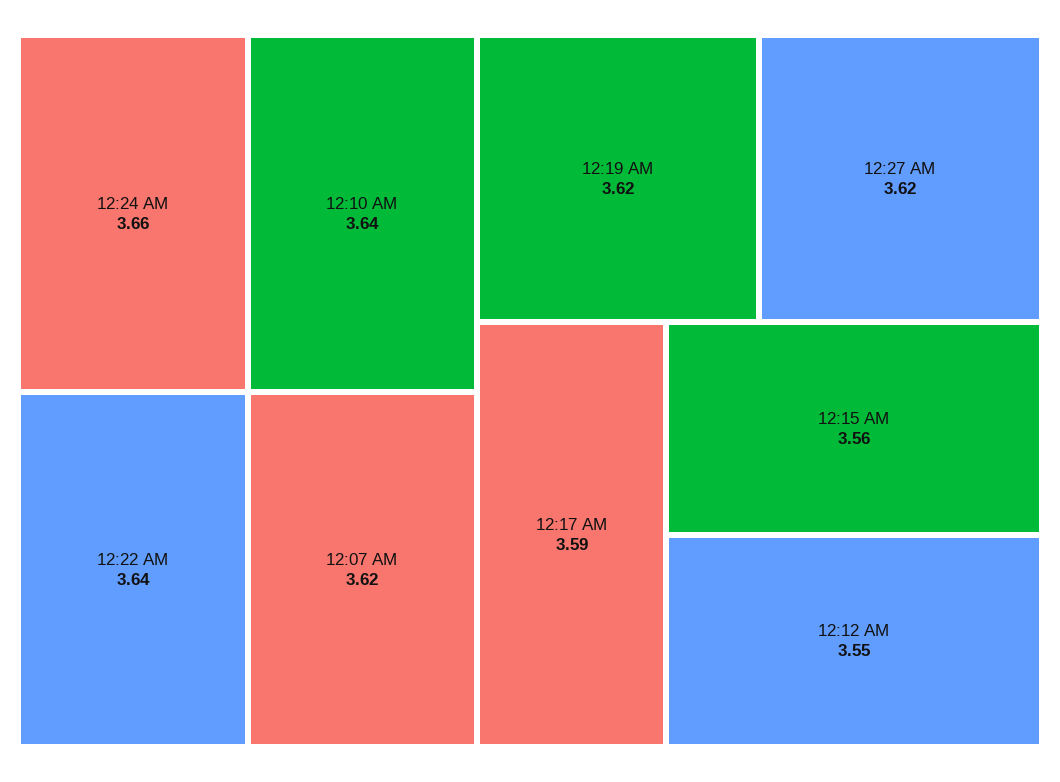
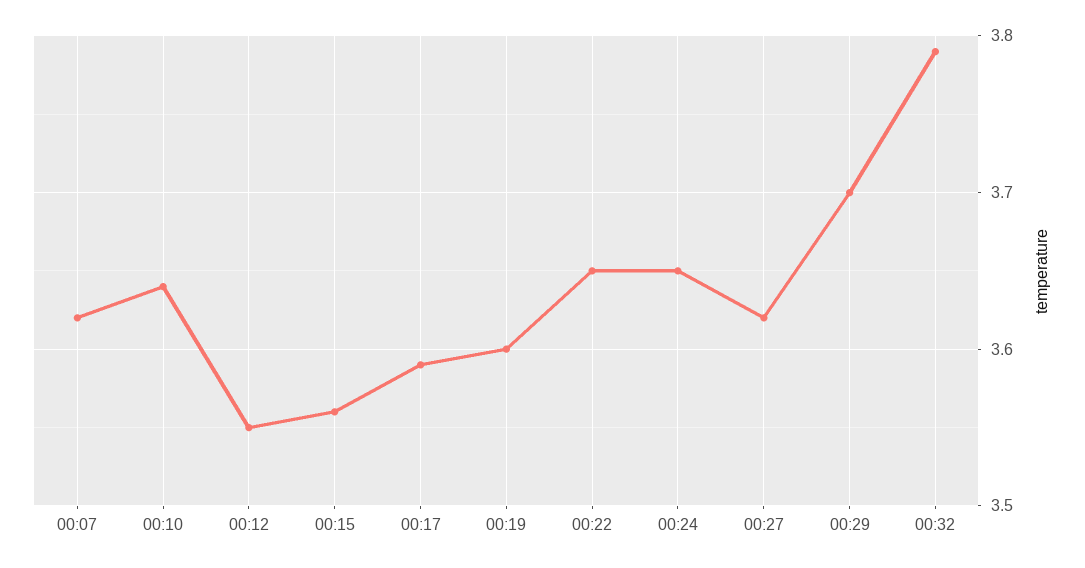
12:24 AM: 3.66 -> 3.65
12:22 AM: 3.64 -> 3.65
12:19 AM: 3.62 -> 3.6
00:29: none -> 3.7
00:32: none -> 3.79

